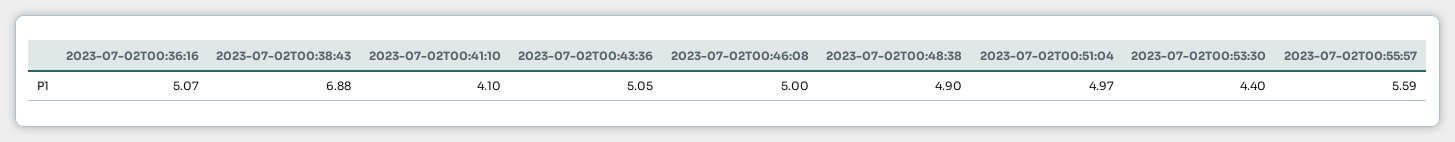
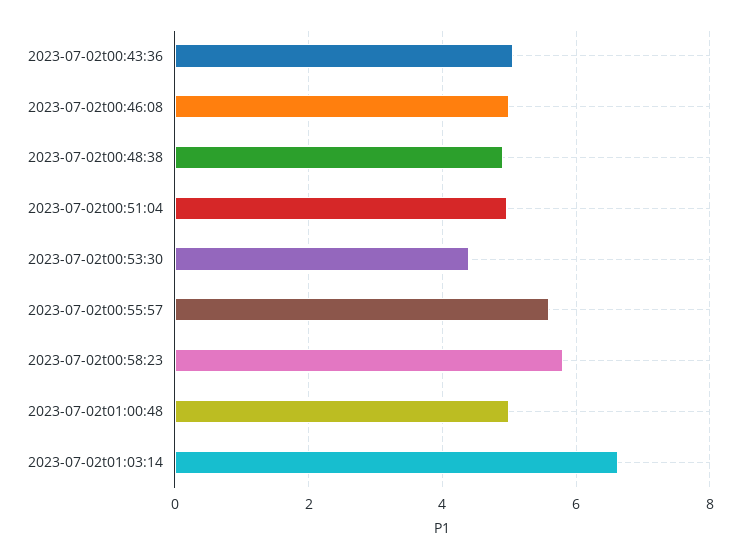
2023-07-02T00:36:16: 5.07 -> none
2023-07-02T00:38:43: 6.88 -> none
2023-07-02T00:41:10: 4.1 -> none
2023-07-02t00:58:23: none -> 5.8
2023-07-02t01:00:48: none -> 5
2023-07-02t01:03:14: none -> 6.6

